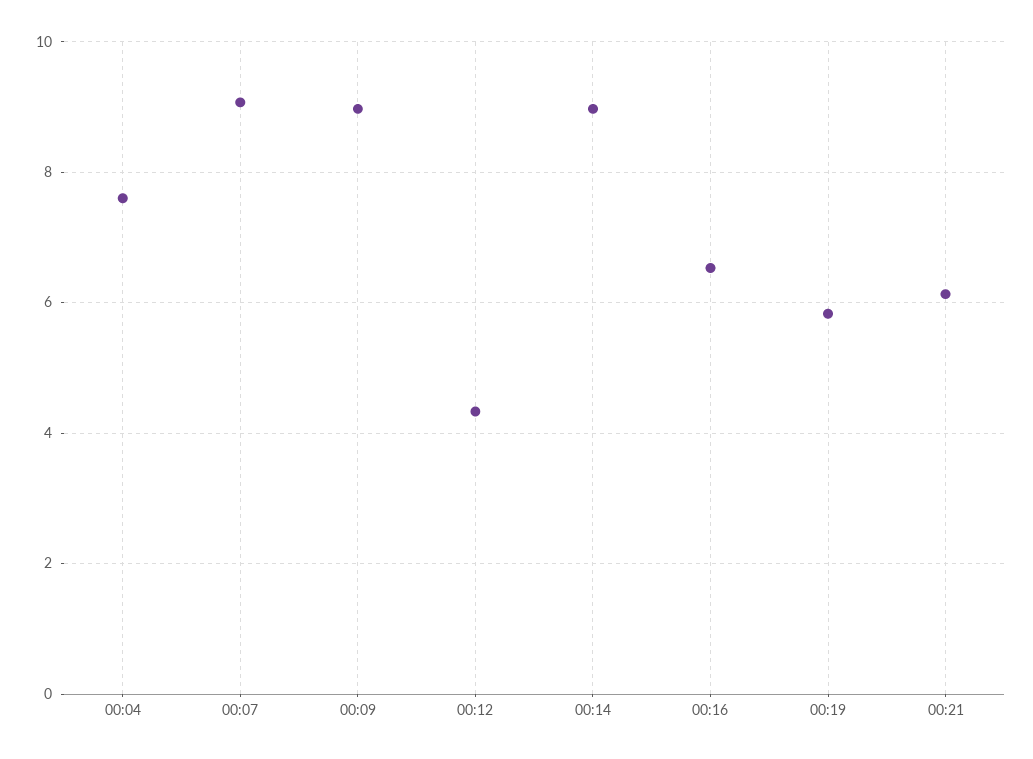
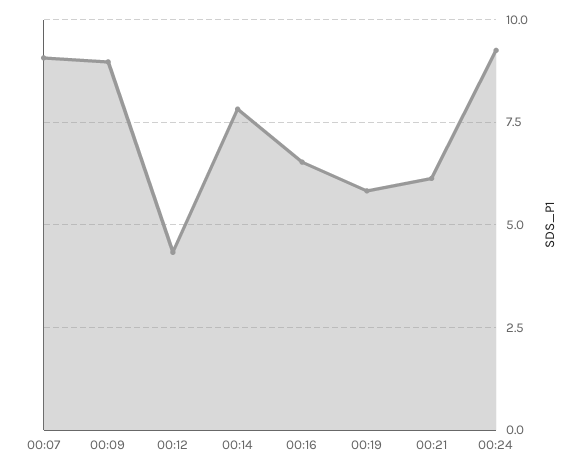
00:04: 7.6 -> none
00:14: 9 -> 7.75
00:24: none -> 9.25

